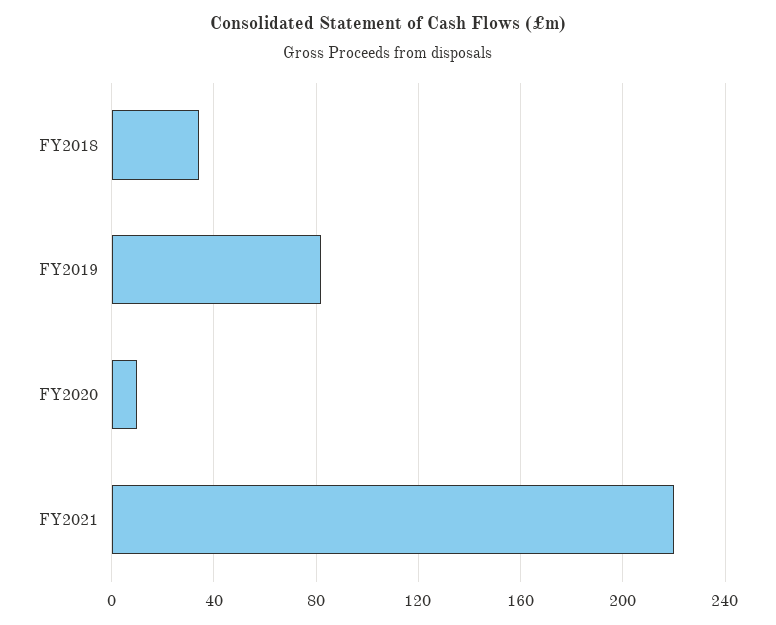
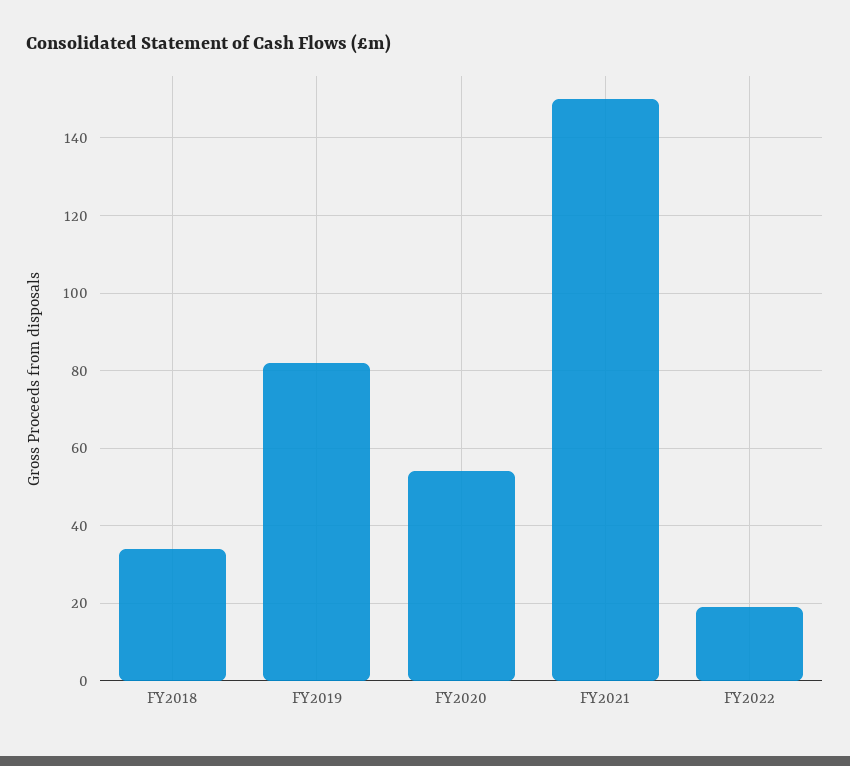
FY2020: 10 -> 55
FY2021: 220 -> 150
FY2022: none -> 20

